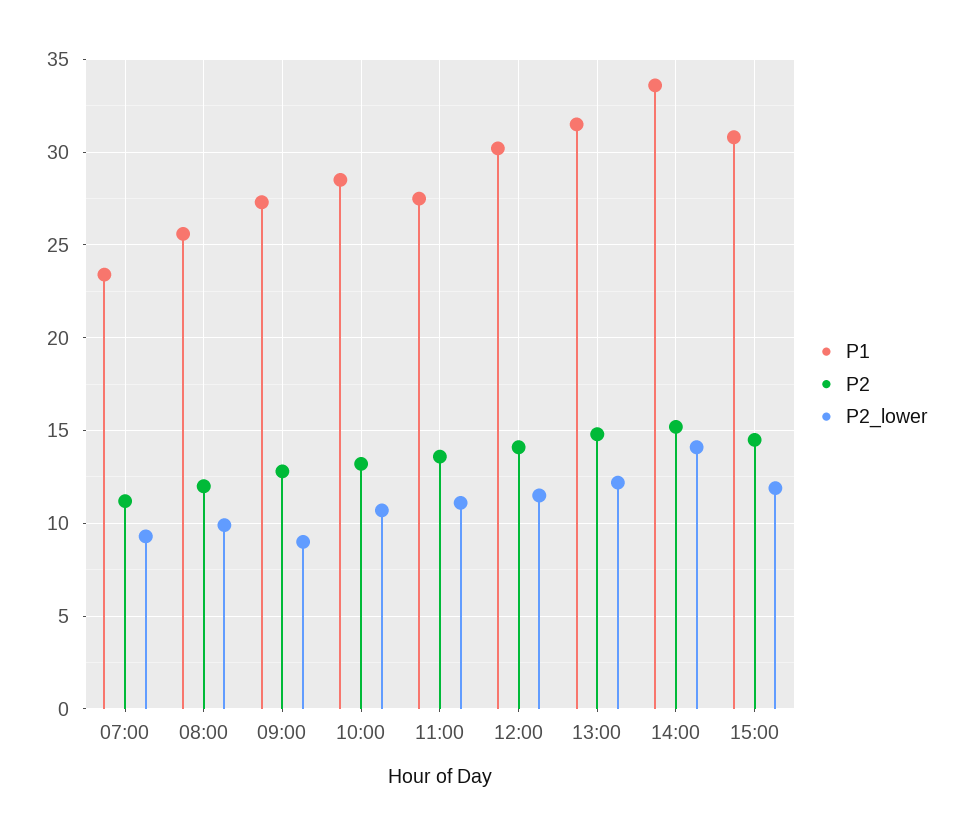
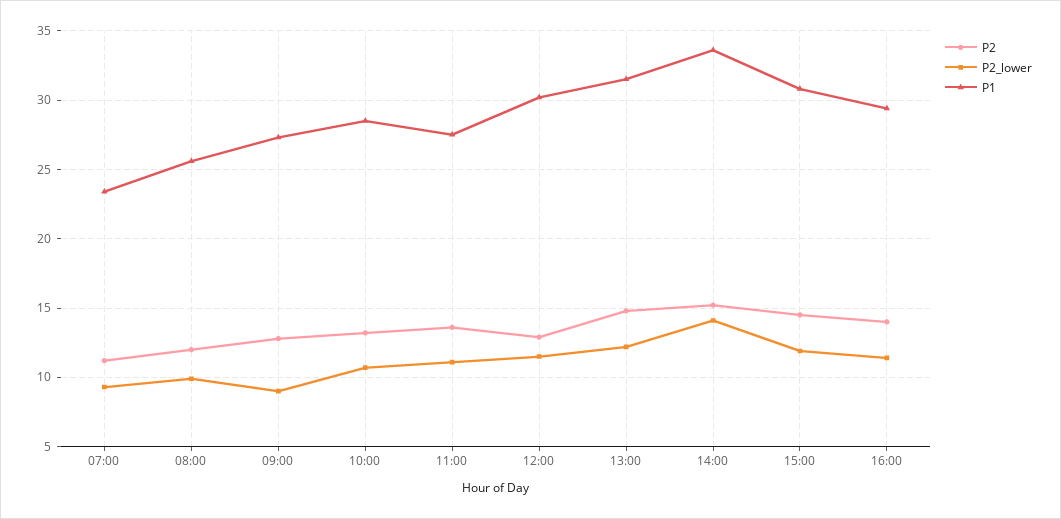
P2, 12:00: 14 -> 13
P2, 16:00: none -> 14
P2_lower, 16:00: none -> 11.5
P1, 16:00: none -> 29.5

